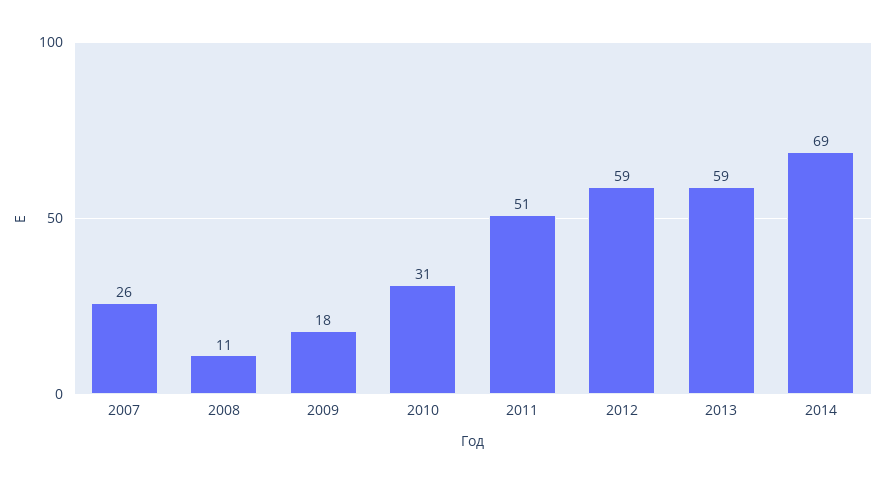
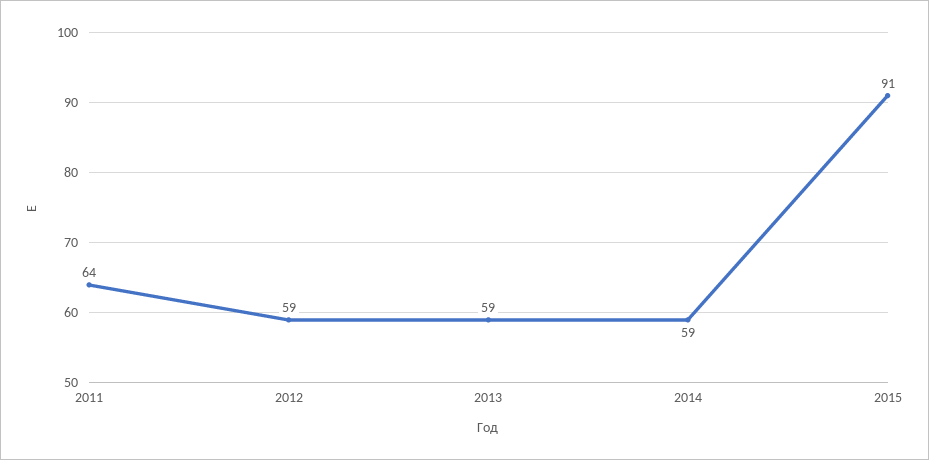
2007: 26 -> none
2008: 11 -> none
2009: 18 -> none
2010: 31 -> none
2011: 51 -> 64
2014: 69 -> 59
2015: none -> 91

